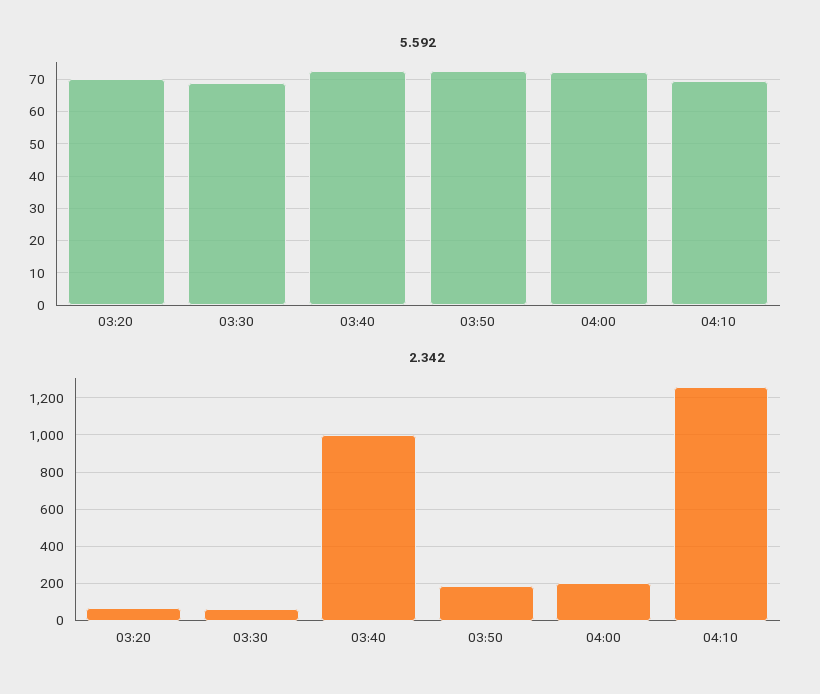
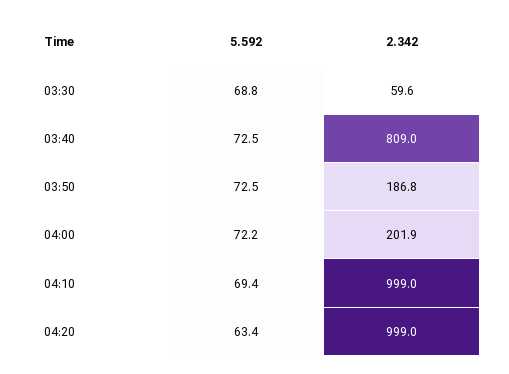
5.592, 03:20: 70 -> none
2.342, 03:20: 50 -> none
2.342, 03:40: 1000 -> 809
2.342, 04:10: 1250 -> 999
5.592, 04:20: none -> 63.4
2.342, 04:20: none -> 999

